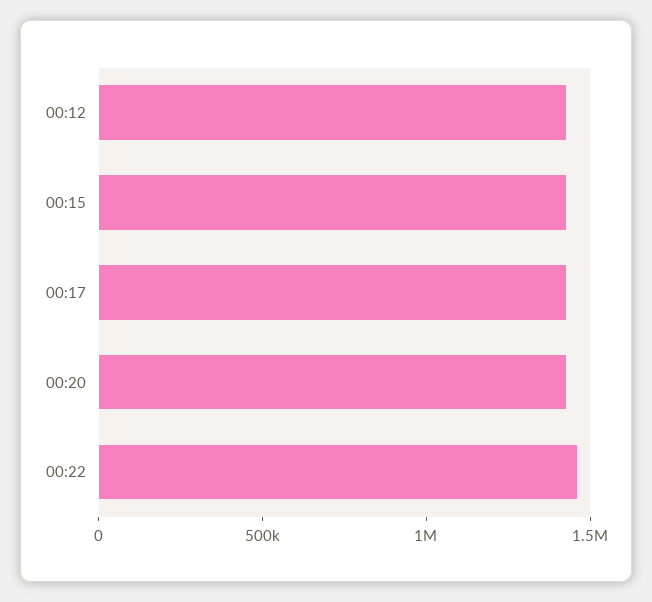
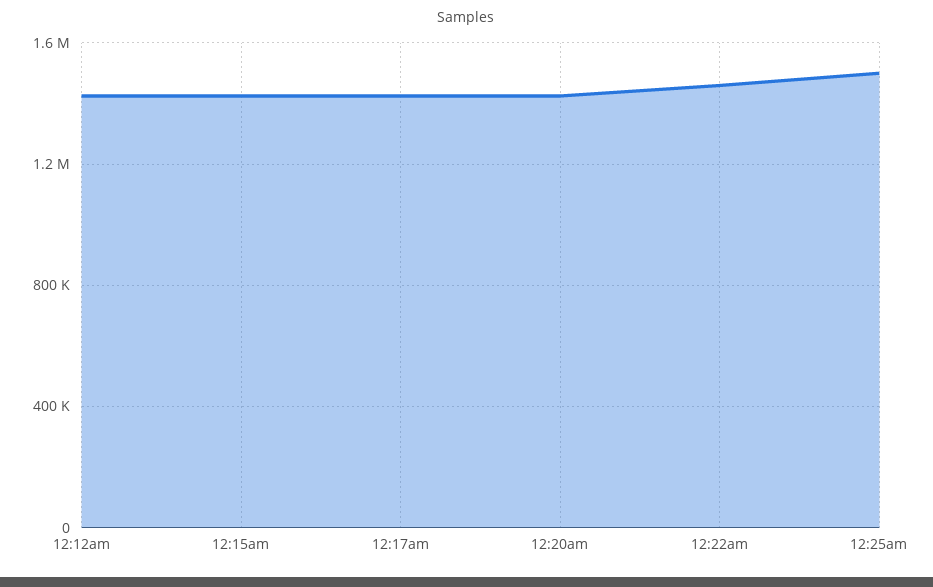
12:25am: none -> 1500000

